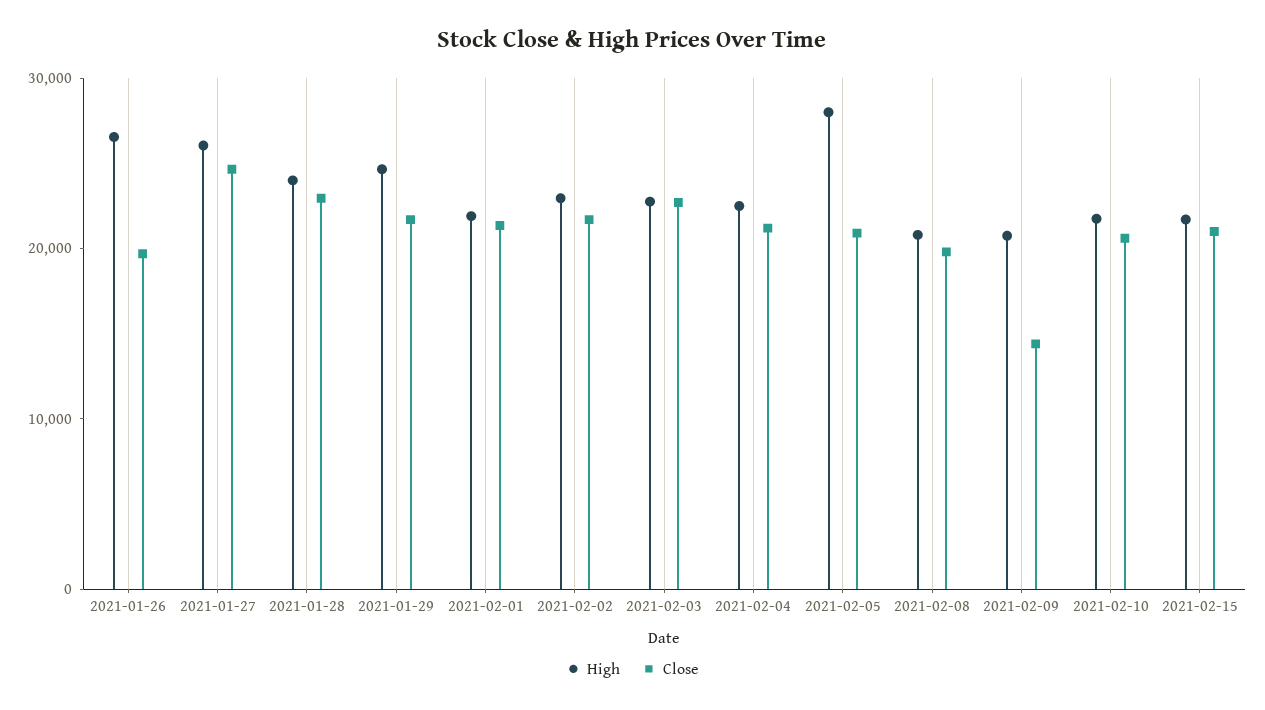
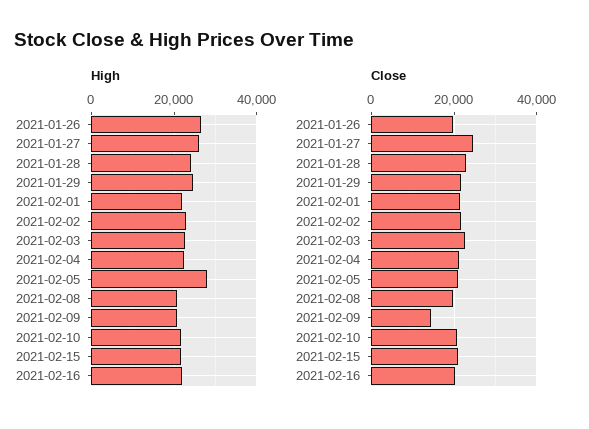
High, 2021-02-16: none -> 22000
Close, 2021-02-16: none -> 20000

